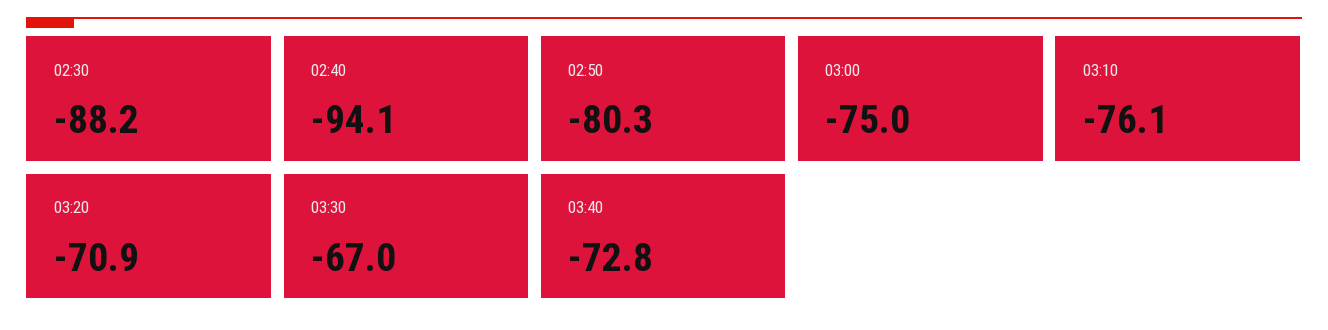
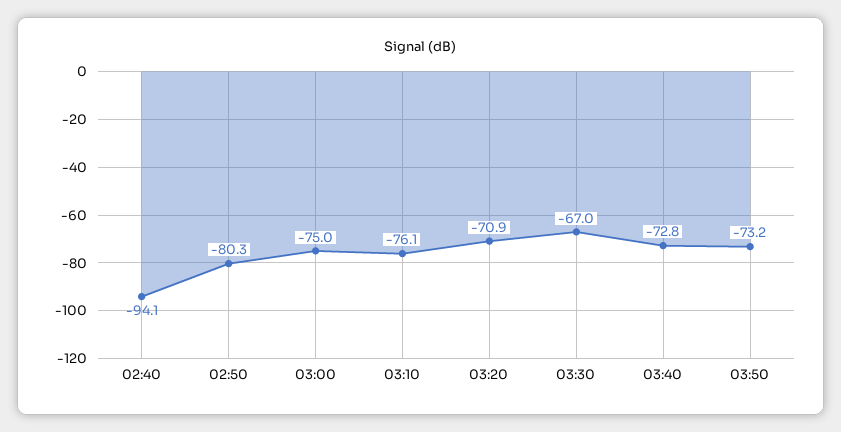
02:30: -88.2 -> none
03:50: none -> -73.2

